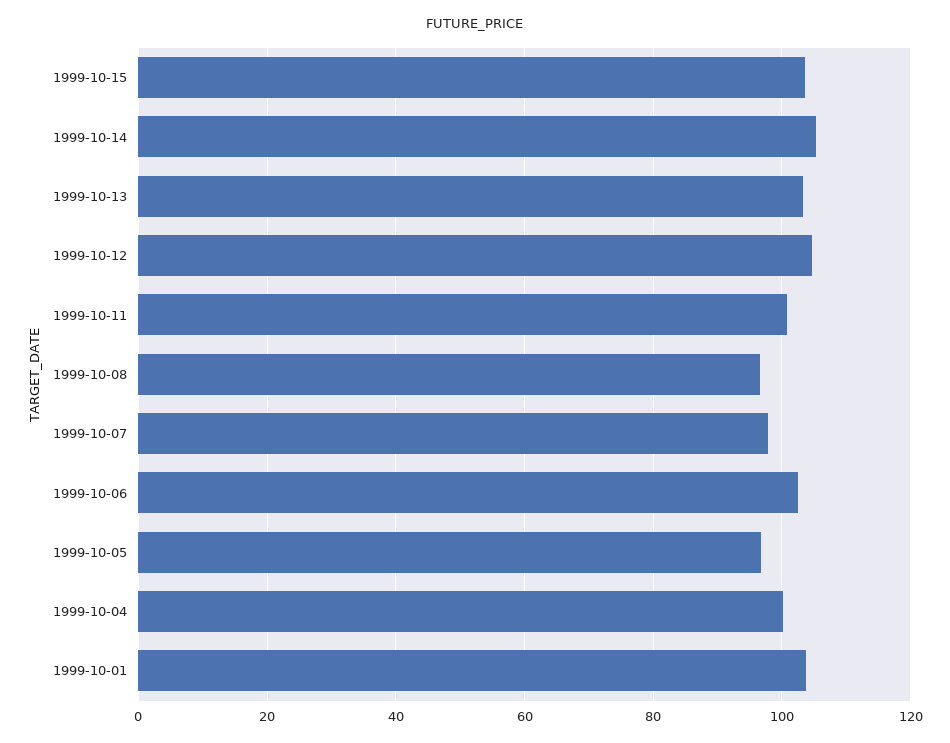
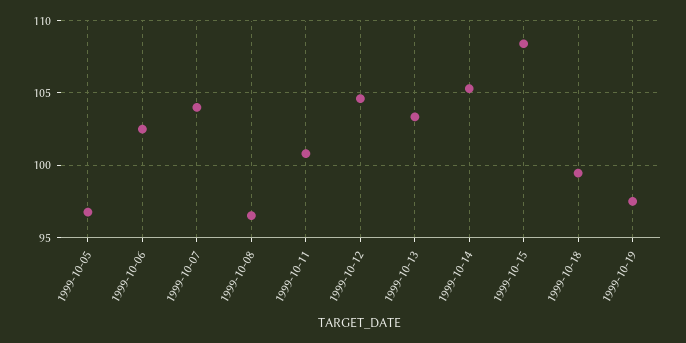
1999-10-15: 104 -> 108.5
1999-10-07: 98 -> 104
1999-10-04: 100 -> none
1999-10-01: 104 -> none
1999-10-18: none -> 99.5
1999-10-19: none -> 97.5

